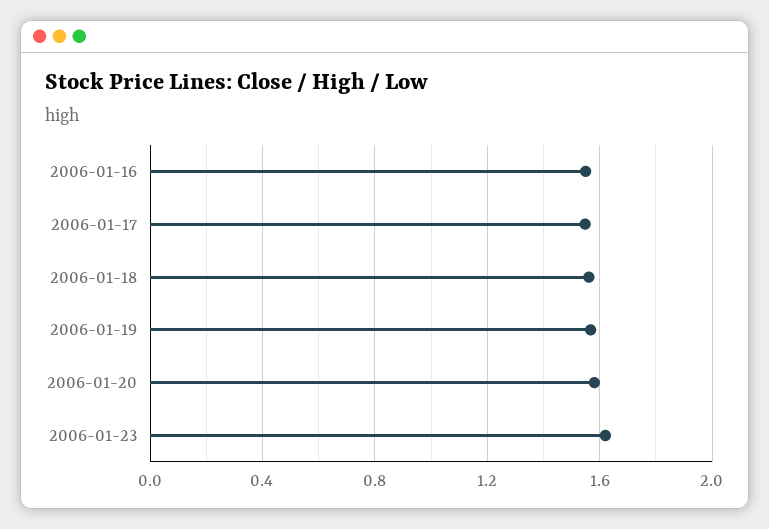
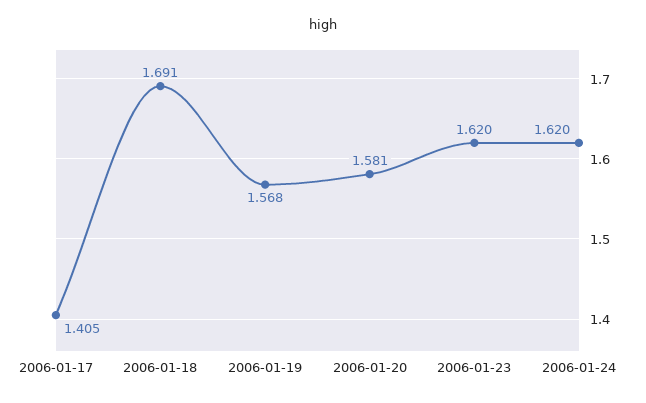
2006-01-16: 1.55 -> none
2006-01-17: 1.55 -> 1.405
2006-01-18: 1.55 -> 1.691
2006-01-24: none -> 1.62

